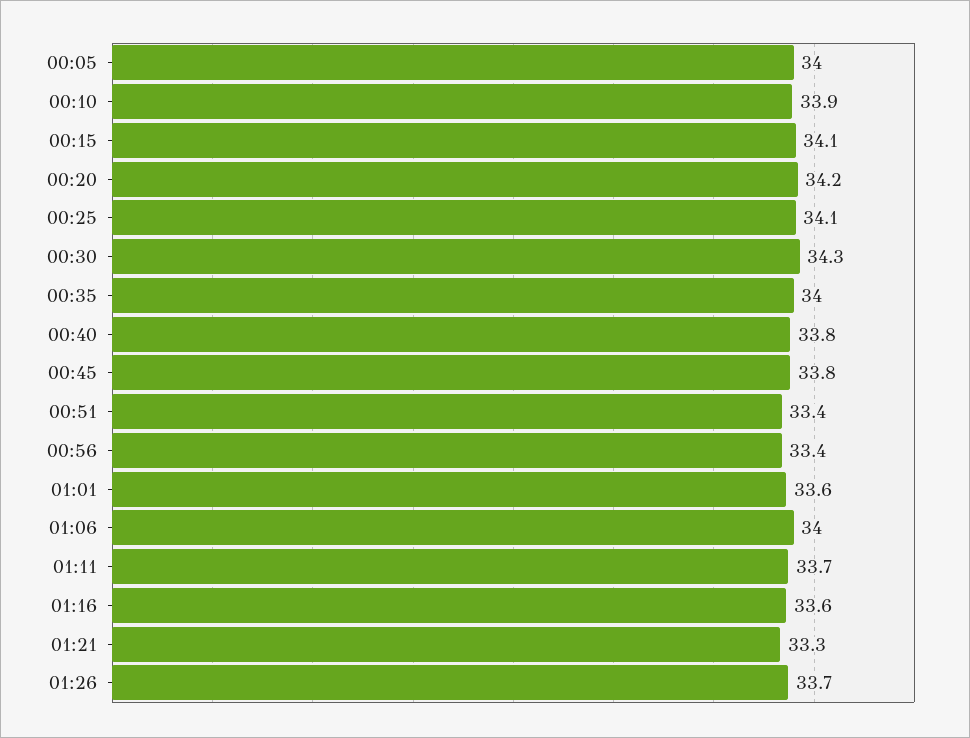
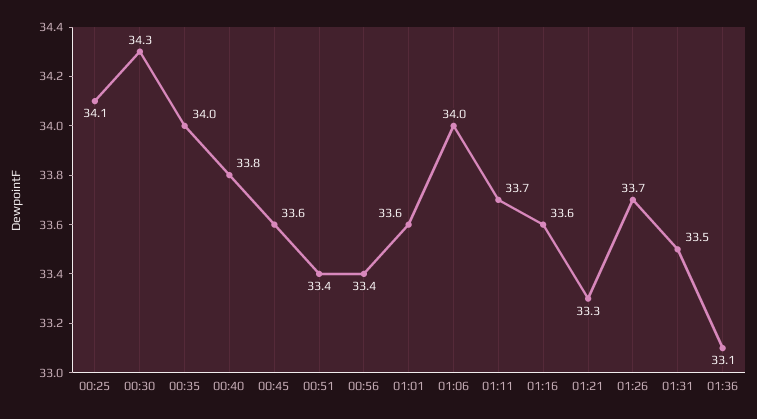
00:05: 34 -> none
00:10: 33.9 -> none
00:15: 34.1 -> none
00:20: 34.2 -> none
00:45: 33.8 -> 33.6
01:31: none -> 33.5
01:36: none -> 33.1

